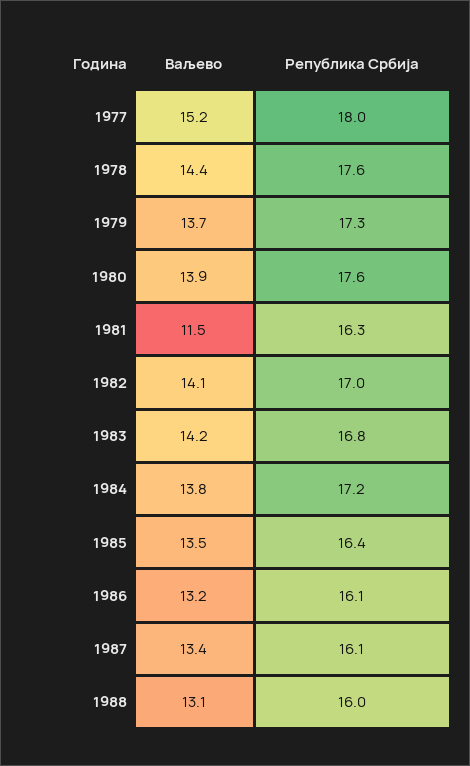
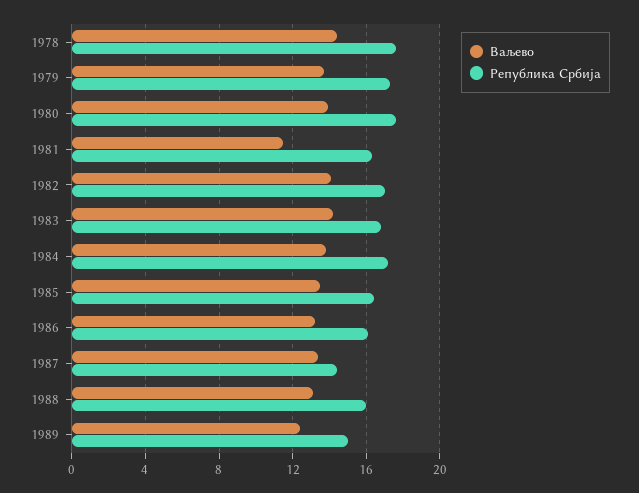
Ваљево, 1977: 15.2 -> none
Република Србија, 1977: 18 -> none
Република Србија, 1987: 16.1 -> 14.5
Ваљево, 1989: none -> 12.5
Република Србија, 1989: none -> 15

